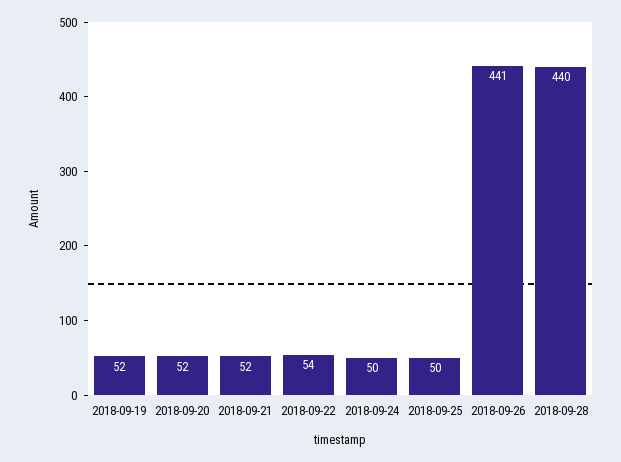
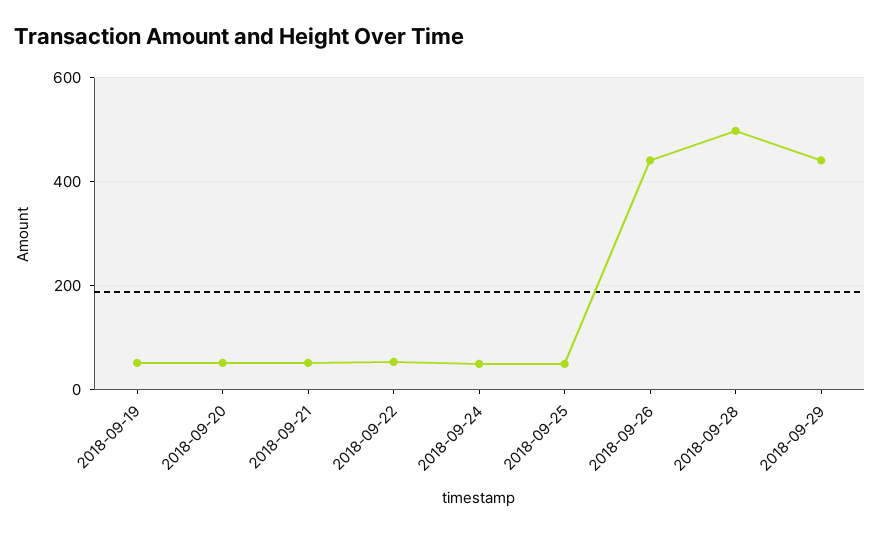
2018-09-28: 440 -> 500
2018-09-29: none -> 440

